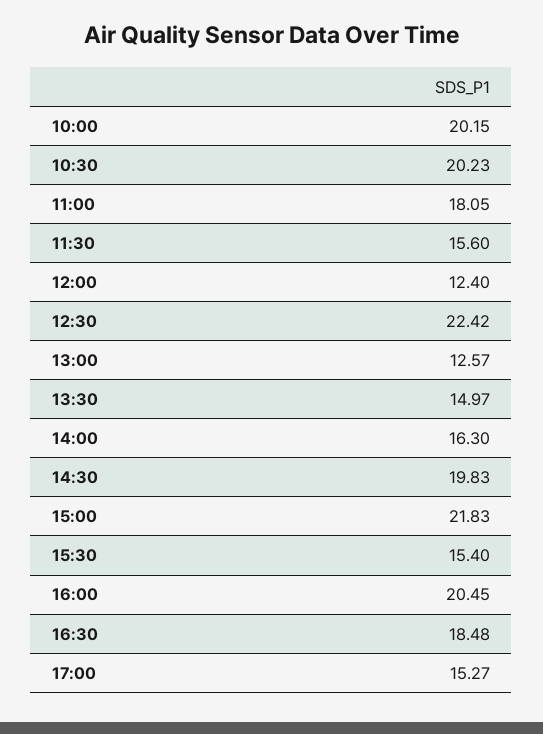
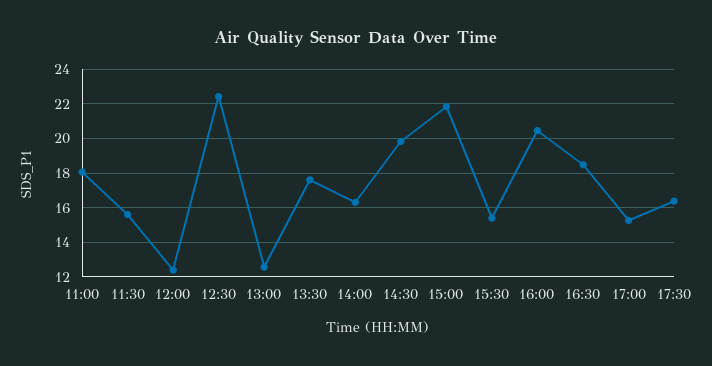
10:00: 20.15 -> none
10:30: 20.23 -> none
13:30: 14.97 -> 17.5
17:30: none -> 16.5

